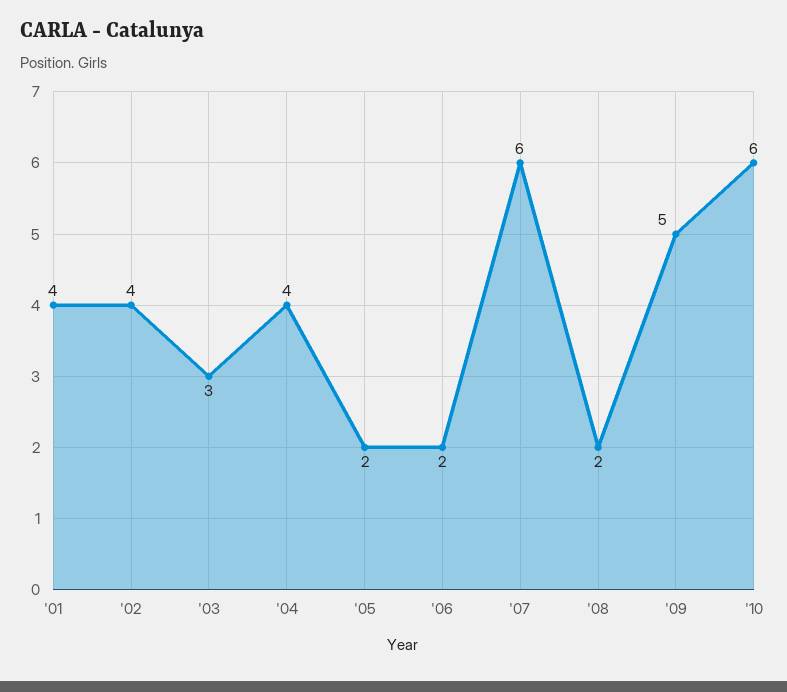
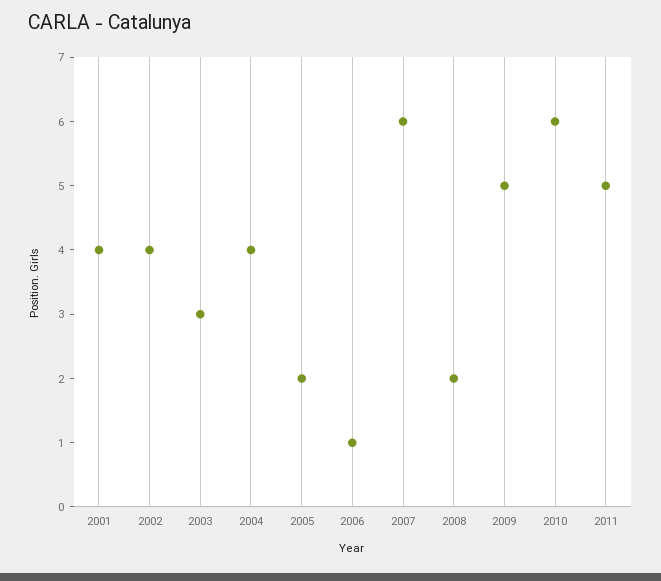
'06: 2 -> 1
2011: none -> 5

